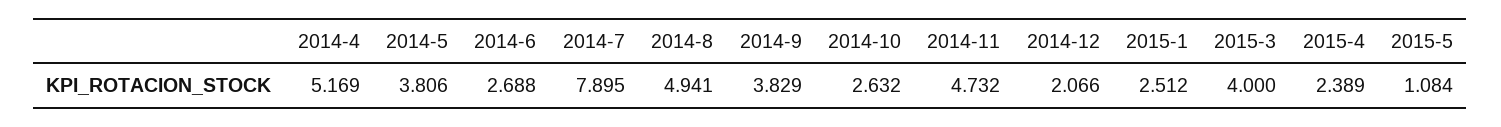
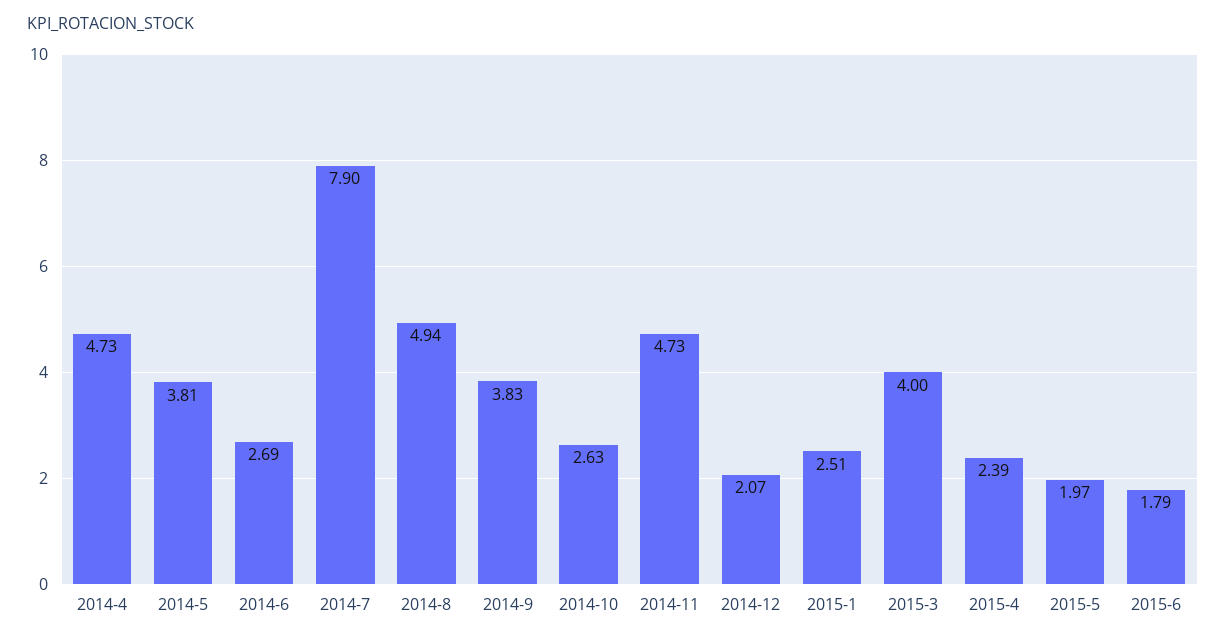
2014-4: 5.169 -> 4.73
2015-5: 1.084 -> 1.97
2015-6: none -> 1.79

